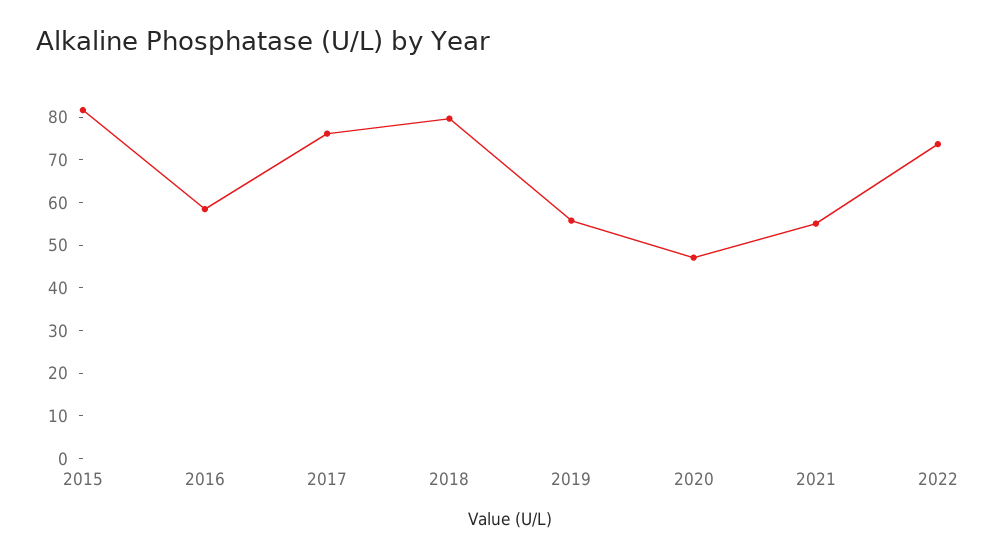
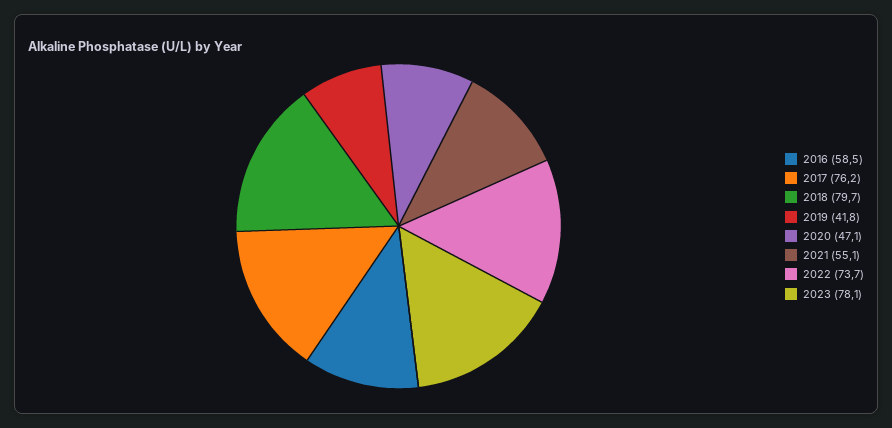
2015: 82 -> none
2019: 56 -> 41.8
2023: none -> 78.1

